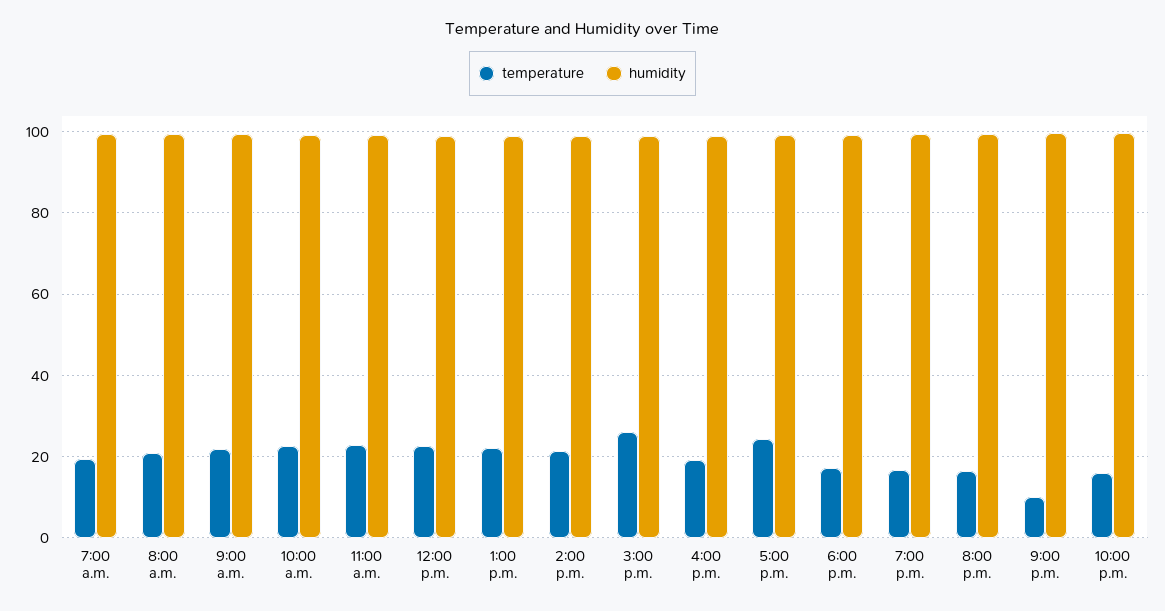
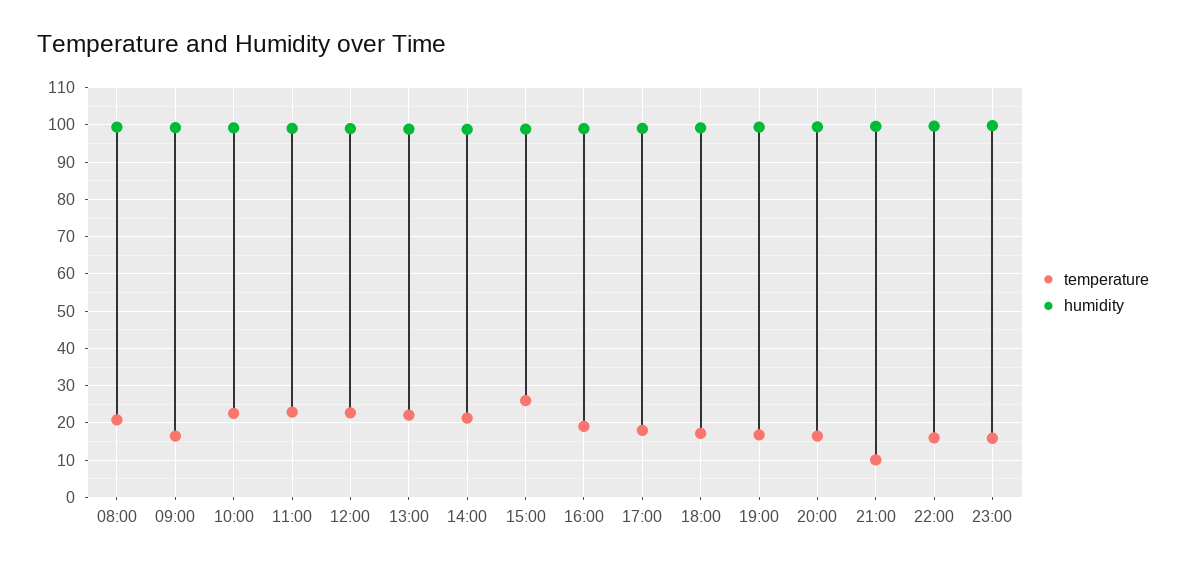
temperature, 7:00 a.m.: 20 -> none
humidity, 7:00 a.m.: 100 -> none
temperature, 9:00 a.m.: 22 -> 16
temperature, 5:00 p.m.: 24 -> 18
temperature, 23:00: none -> 16
humidity, 23:00: none -> 100

